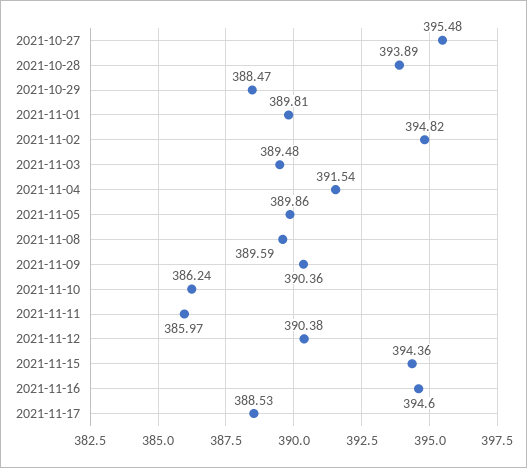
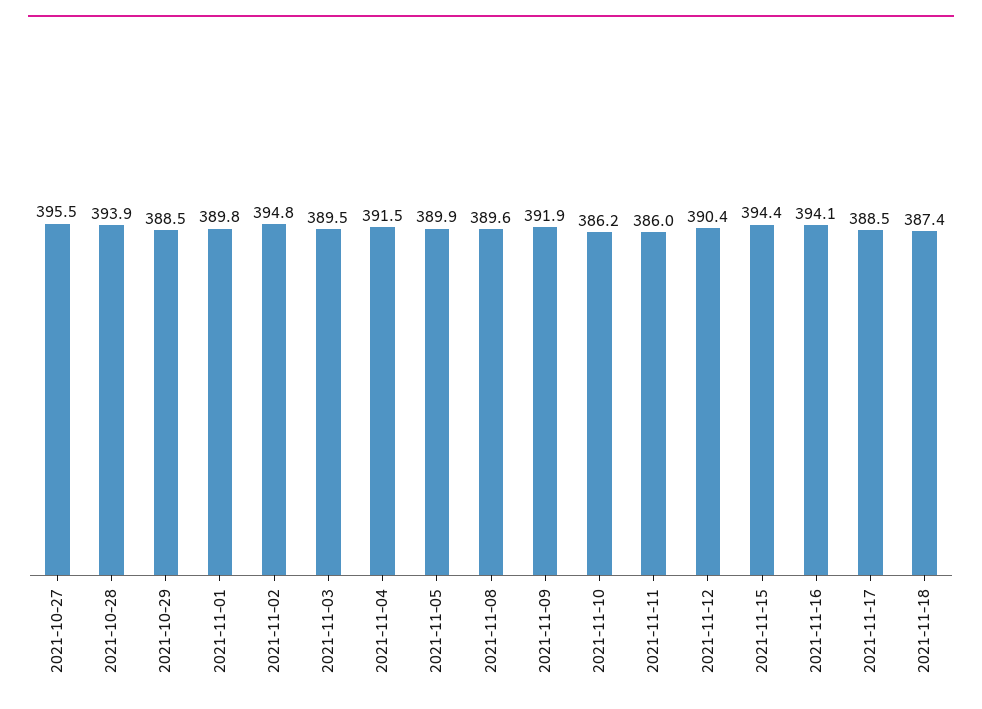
2021-11-09: 390.36 -> 391.9
2021-11-16: 394.6 -> 394.1
2021-11-18: none -> 387.4

